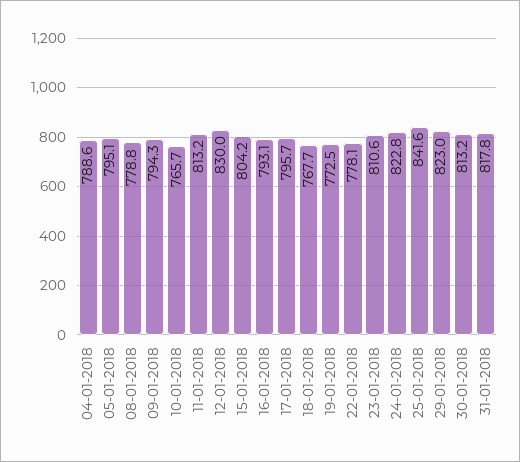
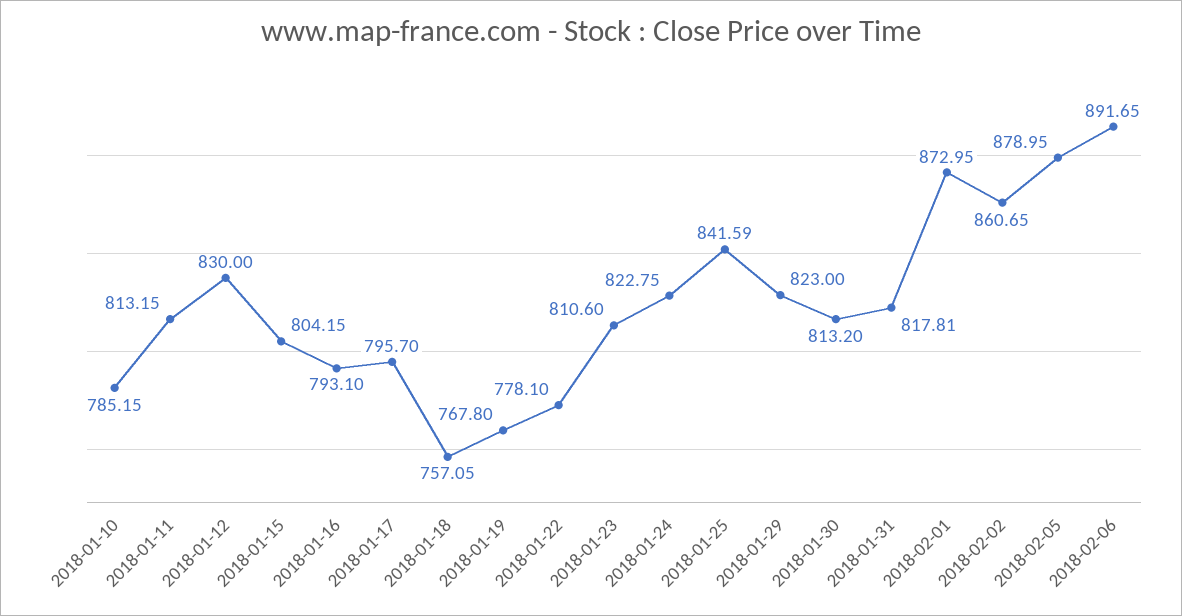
04-01-2018: 788.6 -> none
05-01-2018: 795.1 -> none
08-01-2018: 778.8 -> none
09-01-2018: 794.3 -> none
10-01-2018: 765.7 -> 785.15
18-01-2018: 767.7 -> 757.05
19-01-2018: 772.5 -> 767.8
2018-02-01: none -> 872.95
2018-02-02: none -> 860.65
2018-02-05: none -> 878.95
2018-02-06: none -> 891.65

